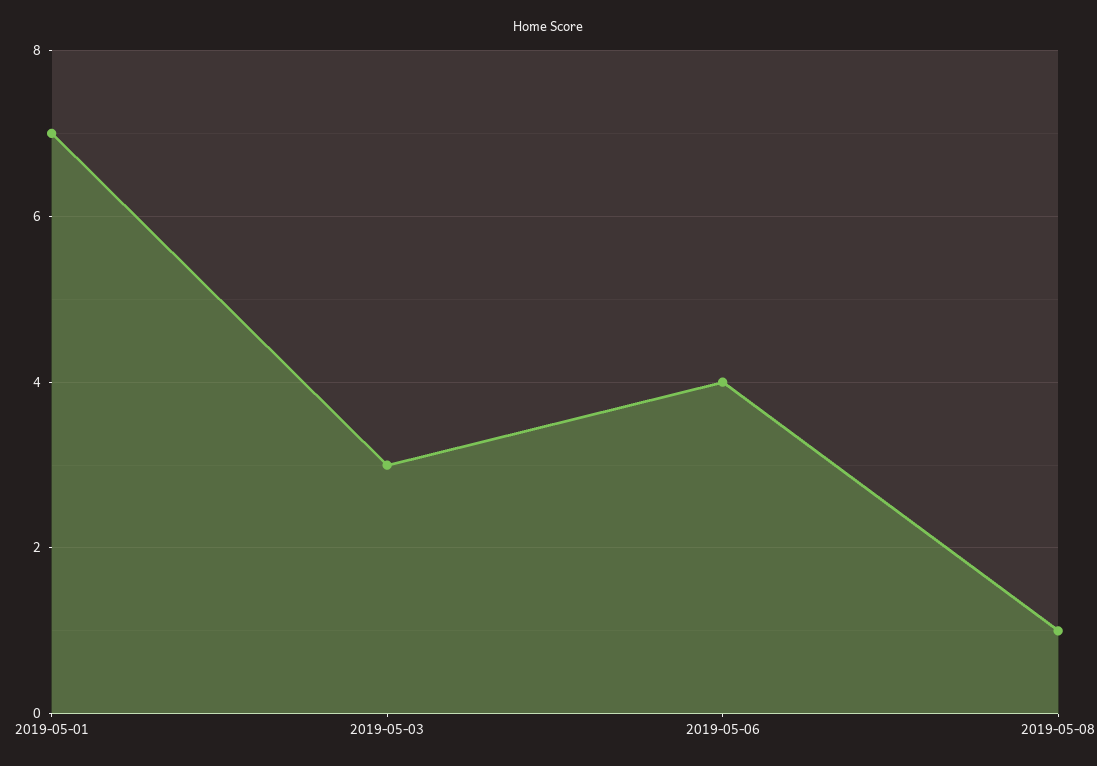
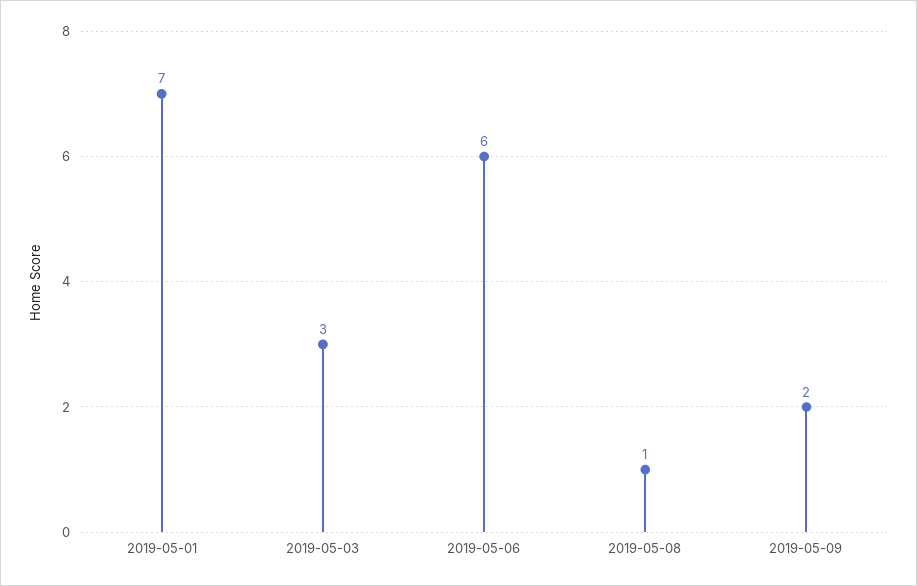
2019-05-06: 4 -> 6
2019-05-09: none -> 2

